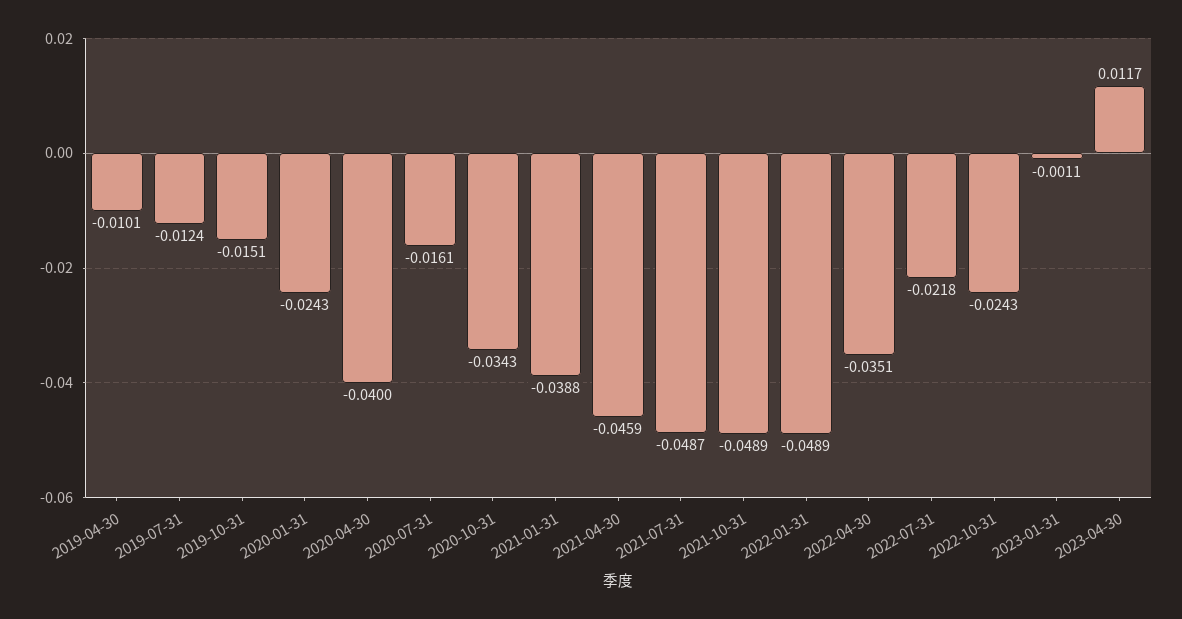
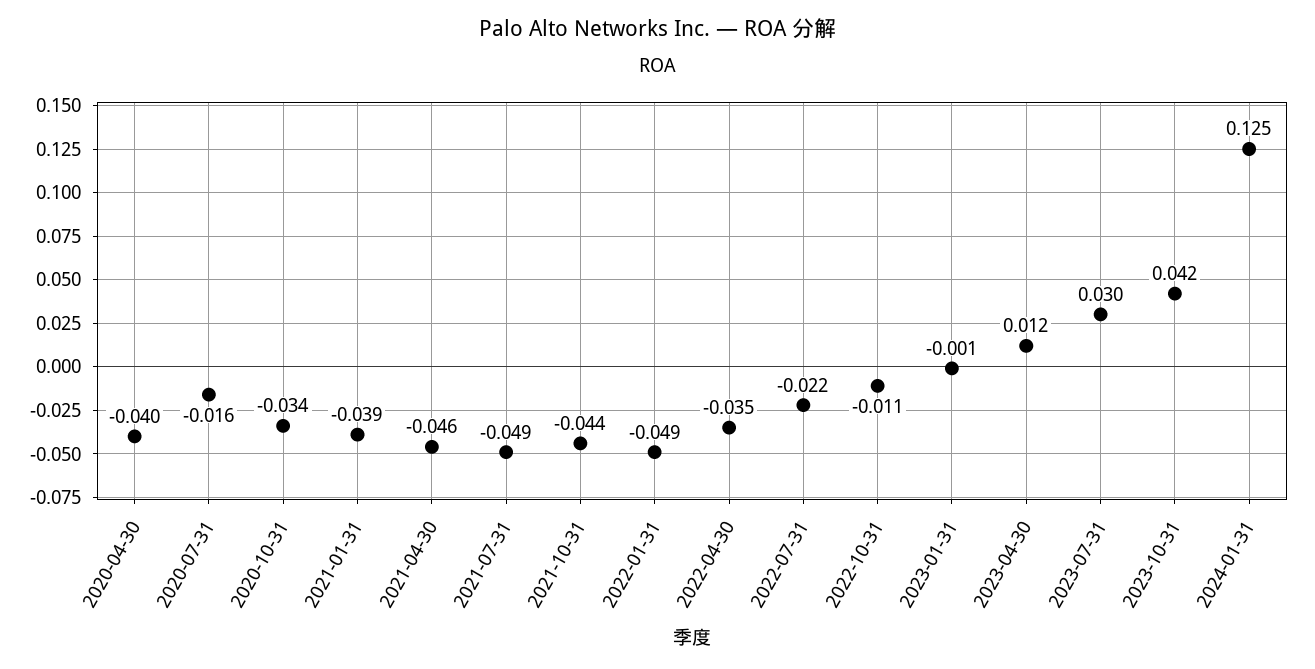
2019-04-30: -0.0101 -> none
2019-07-31: -0.0124 -> none
2019-10-31: -0.0151 -> none
2020-01-31: -0.0243 -> none
2021-10-31: -0.0489 -> -0.044
2022-10-31: -0.0243 -> -0.011
2023-07-31: none -> 0.03
2023-10-31: none -> 0.042
2024-01-31: none -> 0.125

